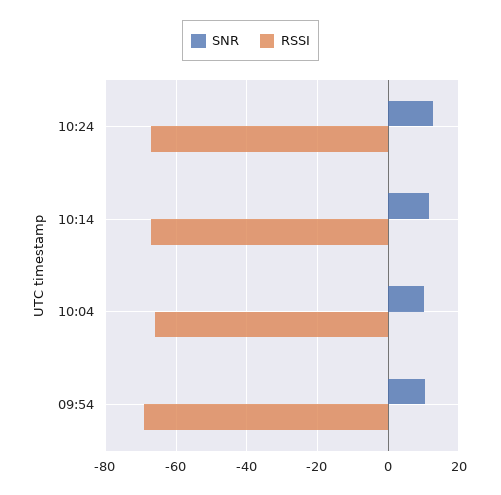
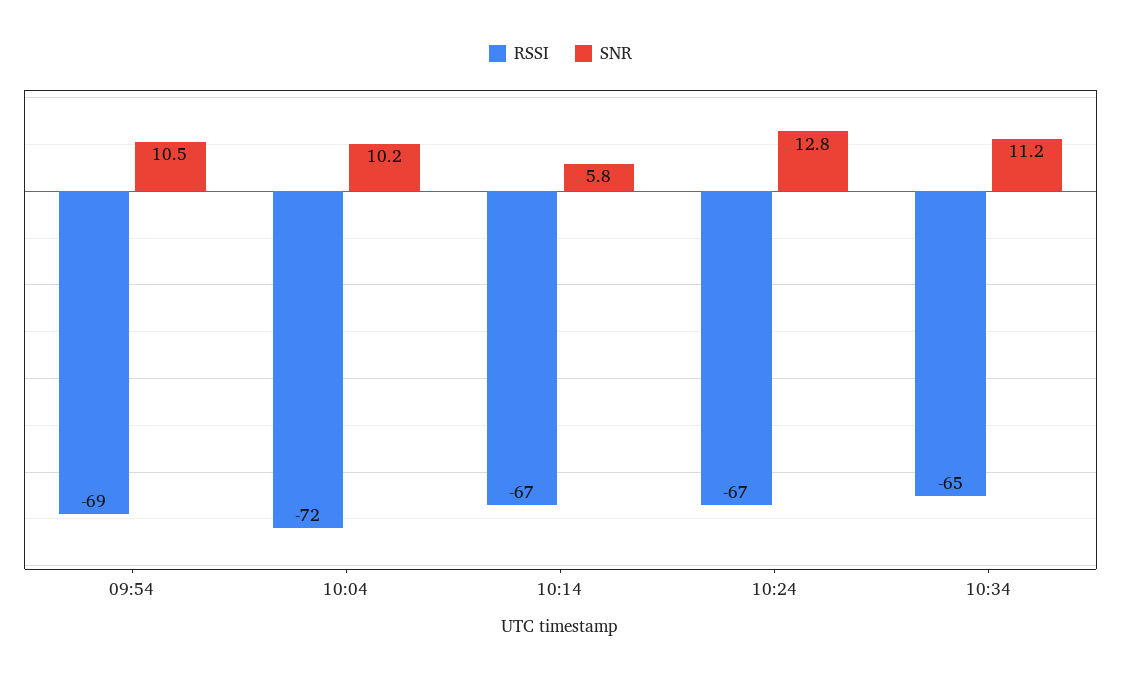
SNR, 10:14: 12 -> 5.8
RSSI, 10:04: -66 -> -72
RSSI, 10:34: none -> -65
SNR, 10:34: none -> 11.2

